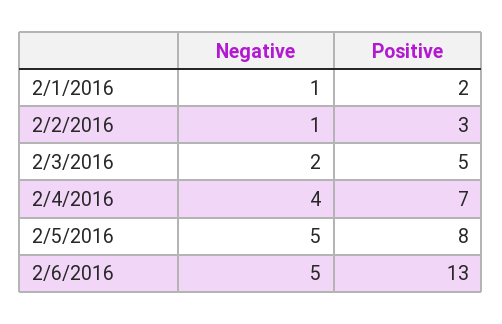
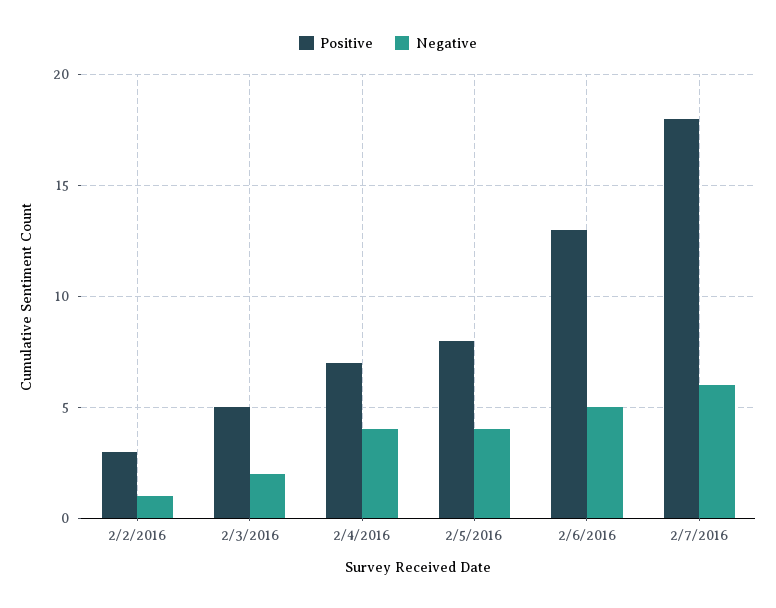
Negative, 2/1/2016: 1 -> none
Positive, 2/1/2016: 2 -> none
Negative, 2/5/2016: 5 -> 4
Positive, 2/7/2016: none -> 18
Negative, 2/7/2016: none -> 6

